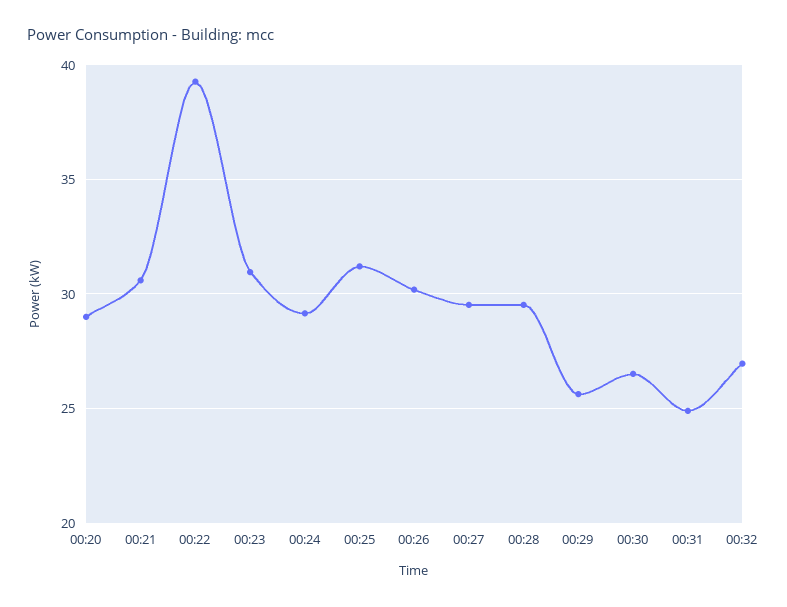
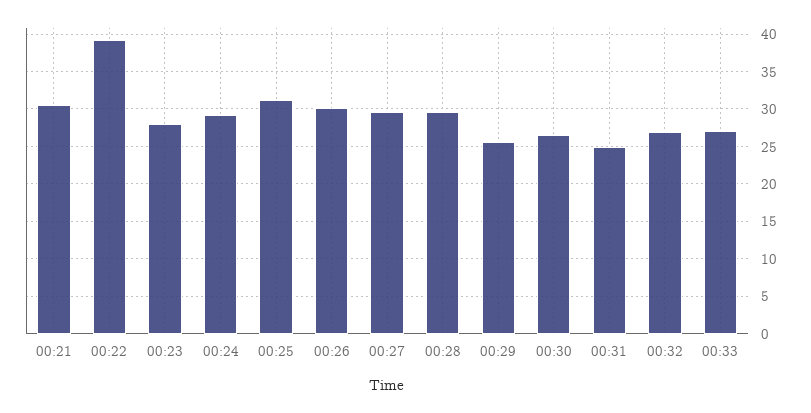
00:20: 29 -> none
00:23: 31 -> 28
00:33: none -> 27

